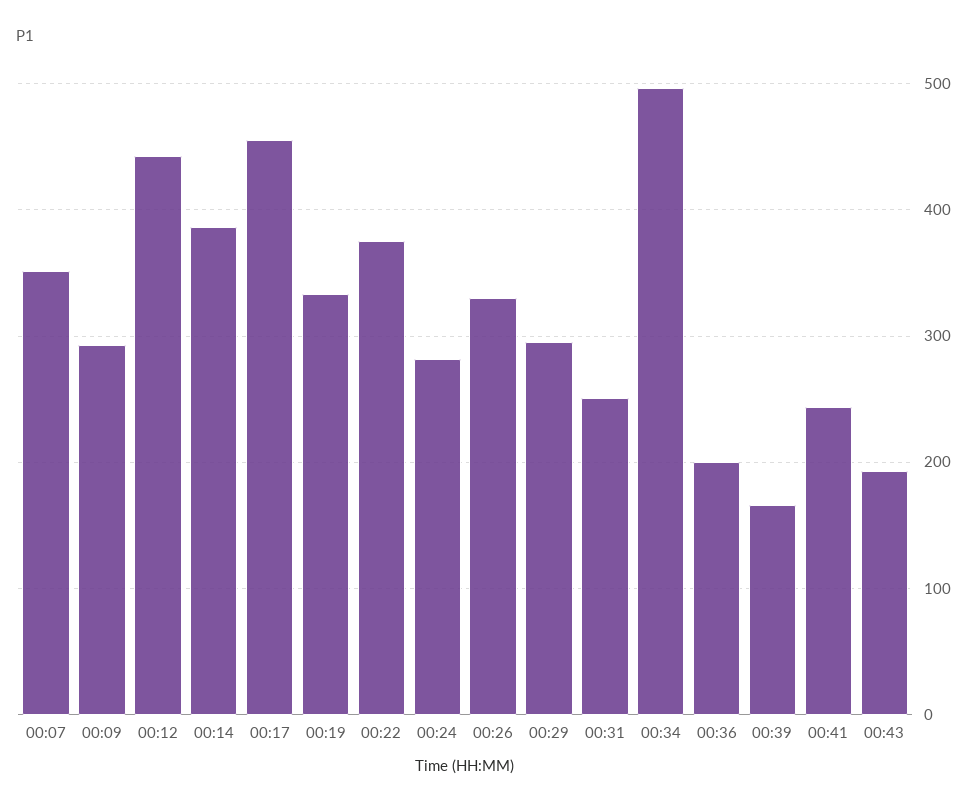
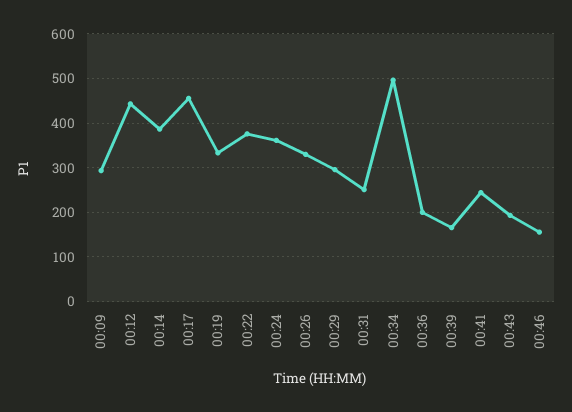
00:07: 350 -> none
00:24: 280 -> 360
00:46: none -> 160

